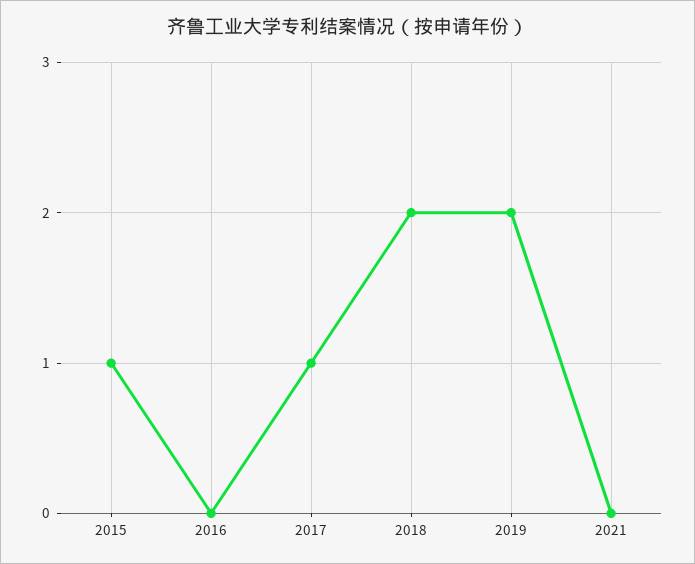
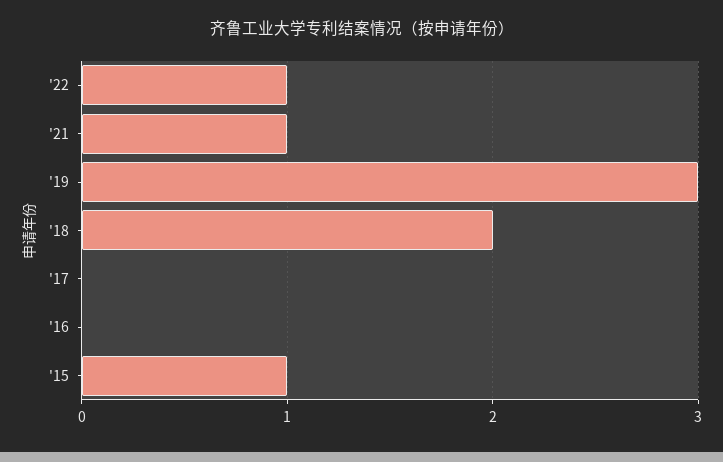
2017: 1 -> 0
2019: 2 -> 3
2021: 0 -> 1
'22: none -> 1

